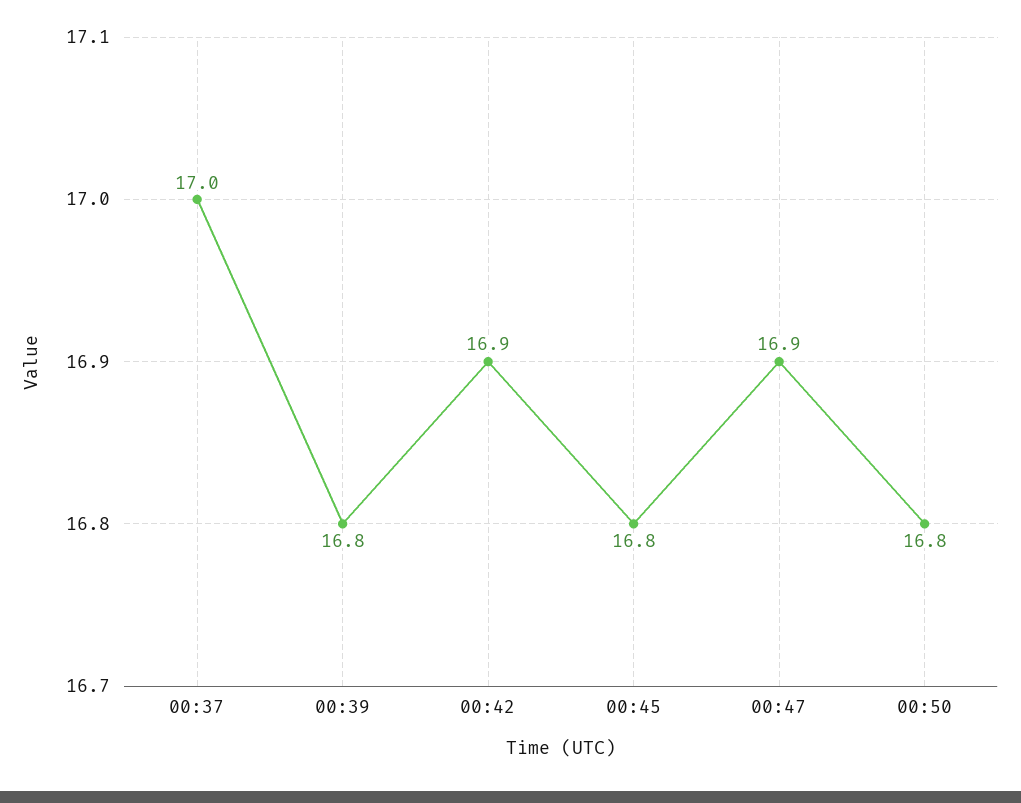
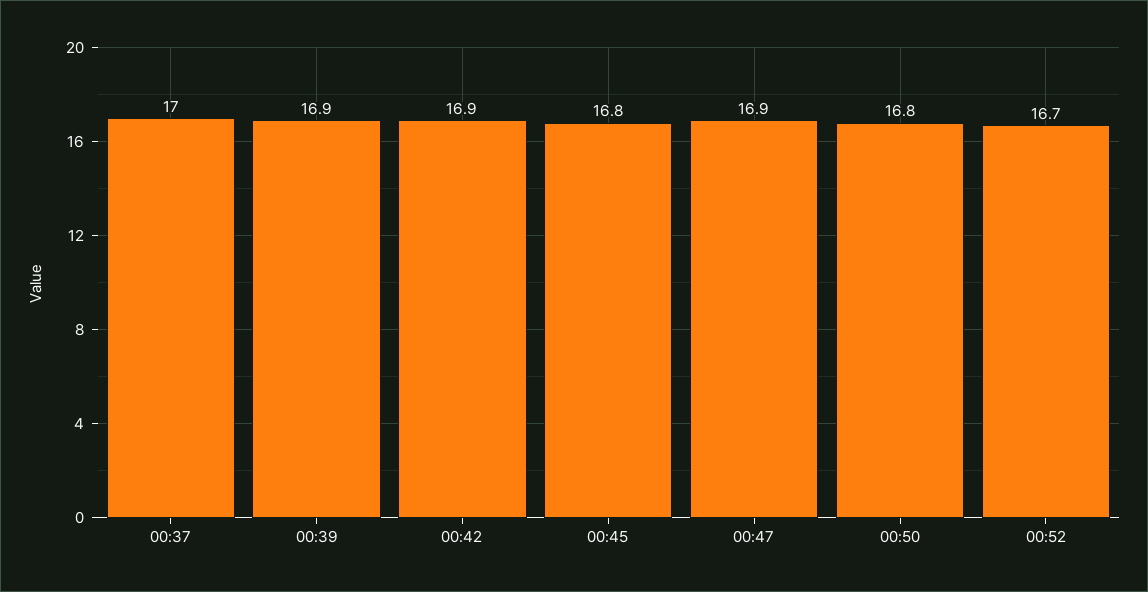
00:39: 16.8 -> 16.9
00:52: none -> 16.7

